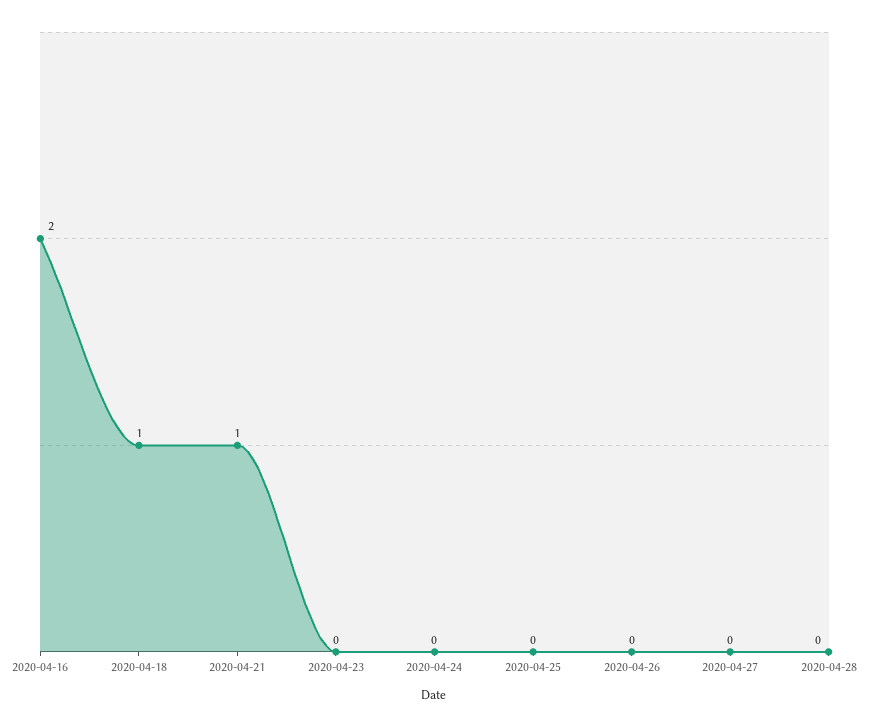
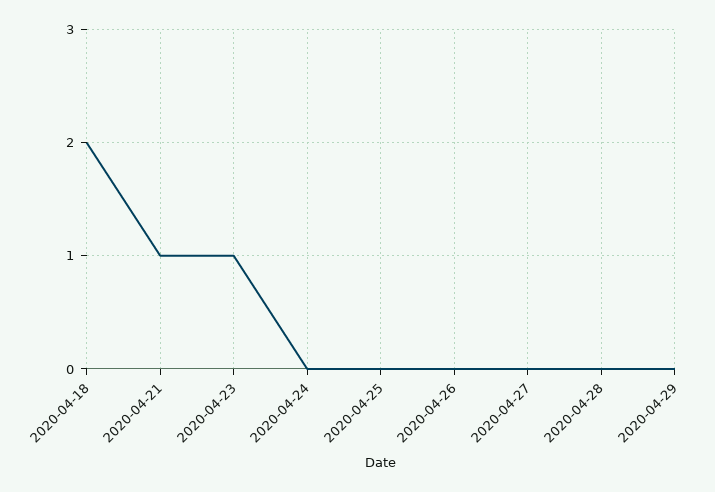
2020-04-16: 2 -> none
2020-04-18: 1 -> 2
2020-04-23: 0 -> 1
2020-04-29: none -> 0

